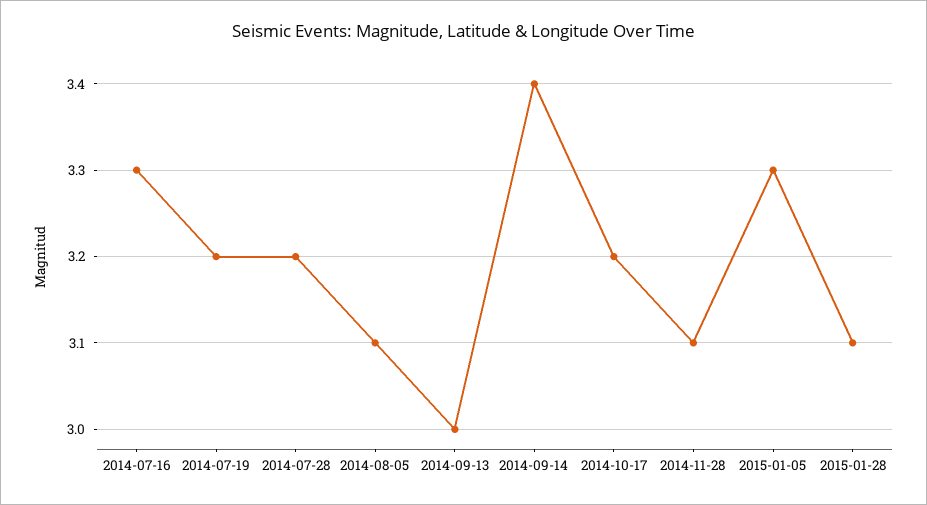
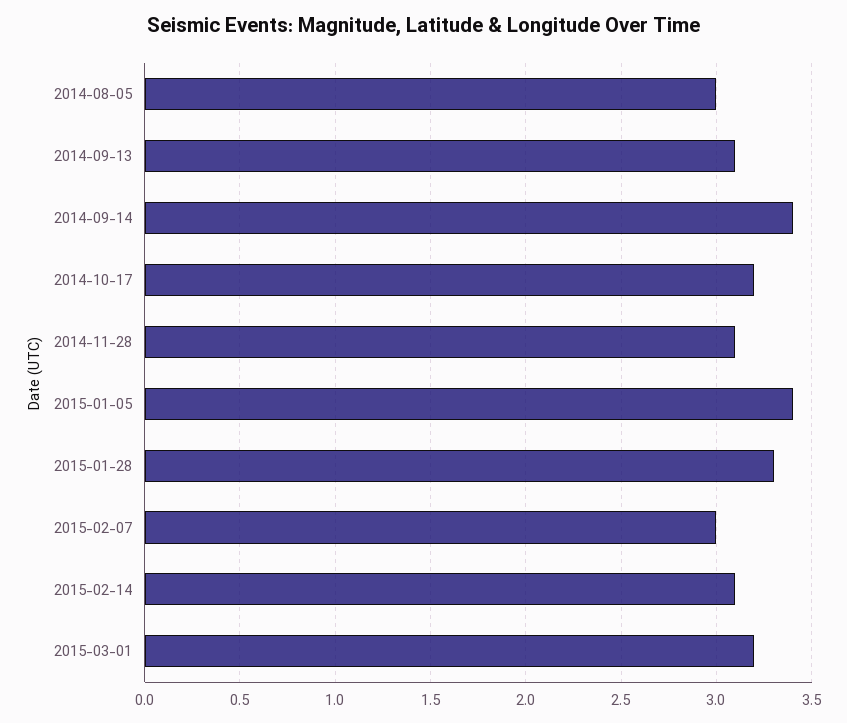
2014-07-16: 3.3 -> none
2014-07-19: 3.2 -> none
2014-07-28: 3.2 -> none
2014-08-05: 3.1 -> 3
2014-09-13: 3 -> 3.1
2015-01-05: 3.3 -> 3.4
2015-01-28: 3.1 -> 3.3
2015-02-07: none -> 3
2015-02-14: none -> 3.1
2015-03-01: none -> 3.2

